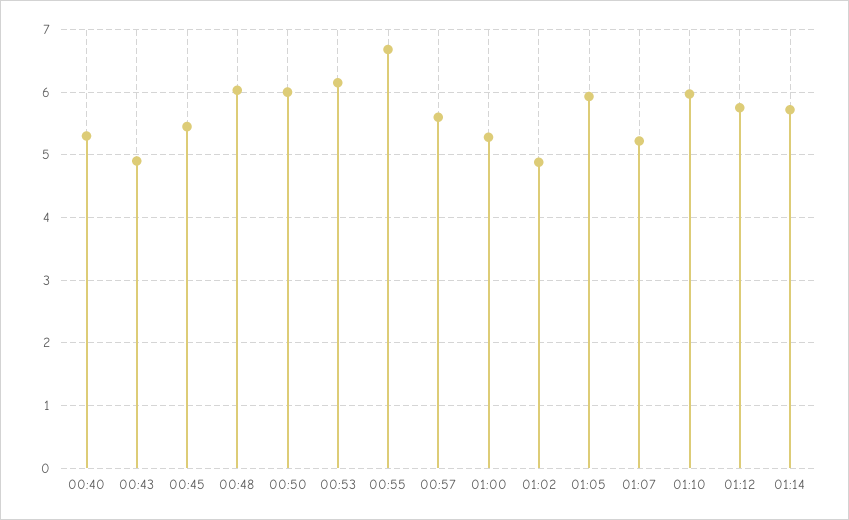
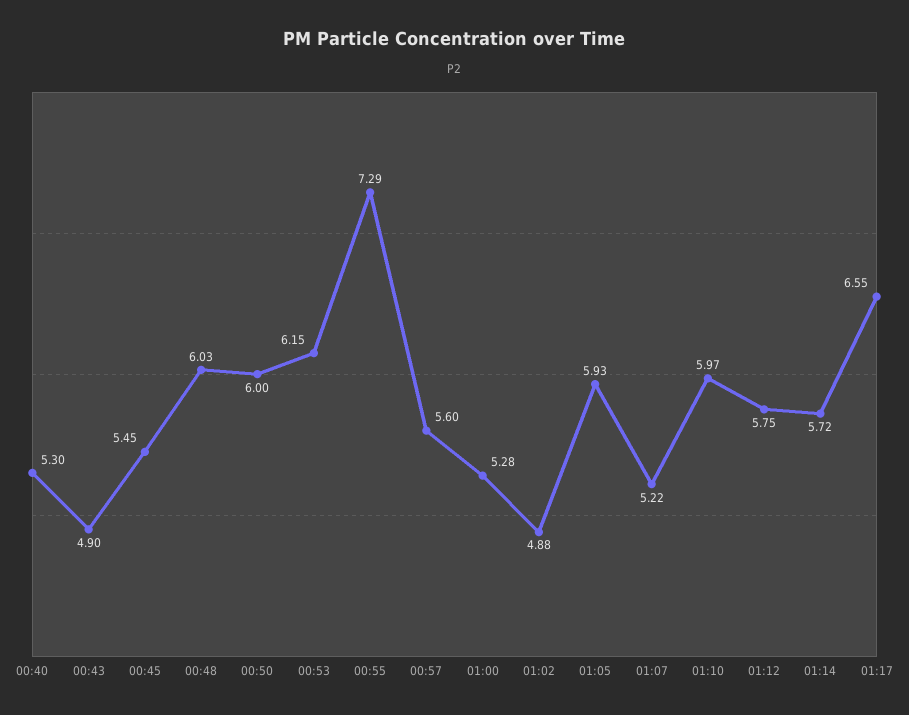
00:55: 6.7 -> 7.29
01:17: none -> 6.55

